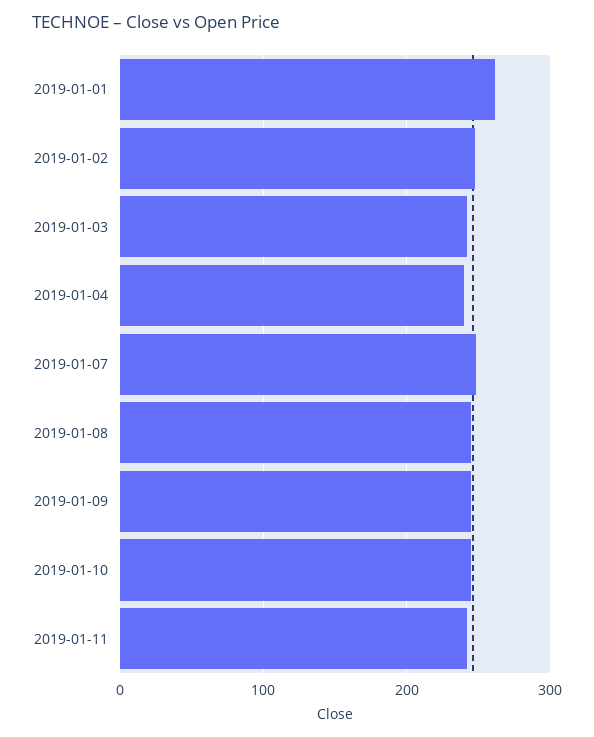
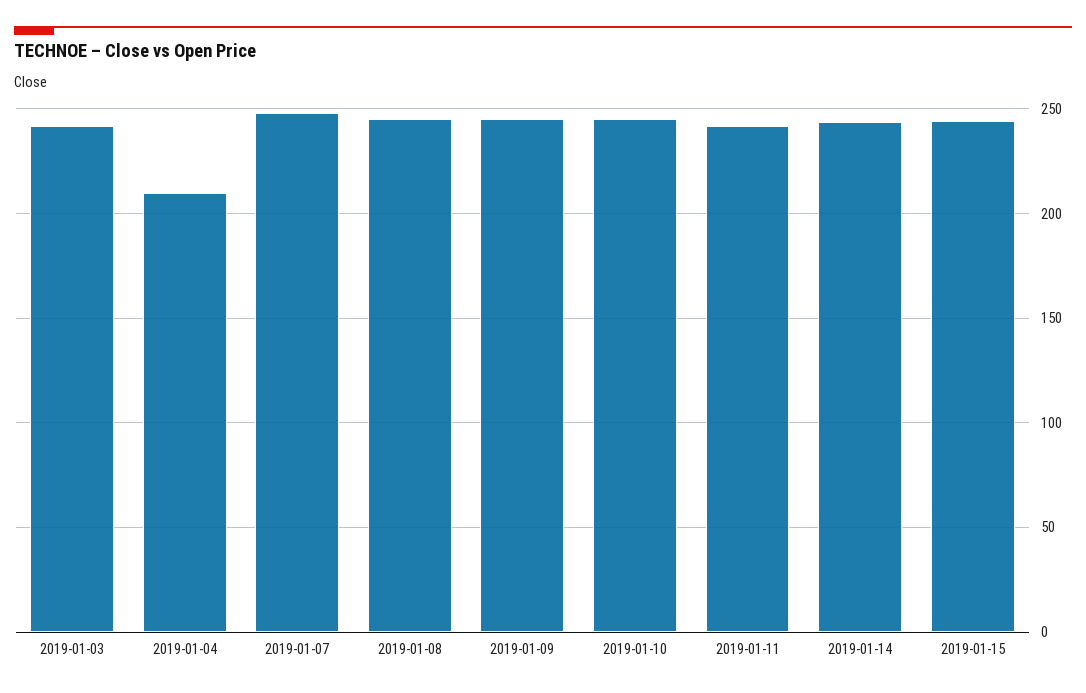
2019-01-01: 260 -> none
2019-01-02: 250 -> none
2019-01-04: 240 -> 210
2019-01-14: none -> 245
2019-01-15: none -> 245

